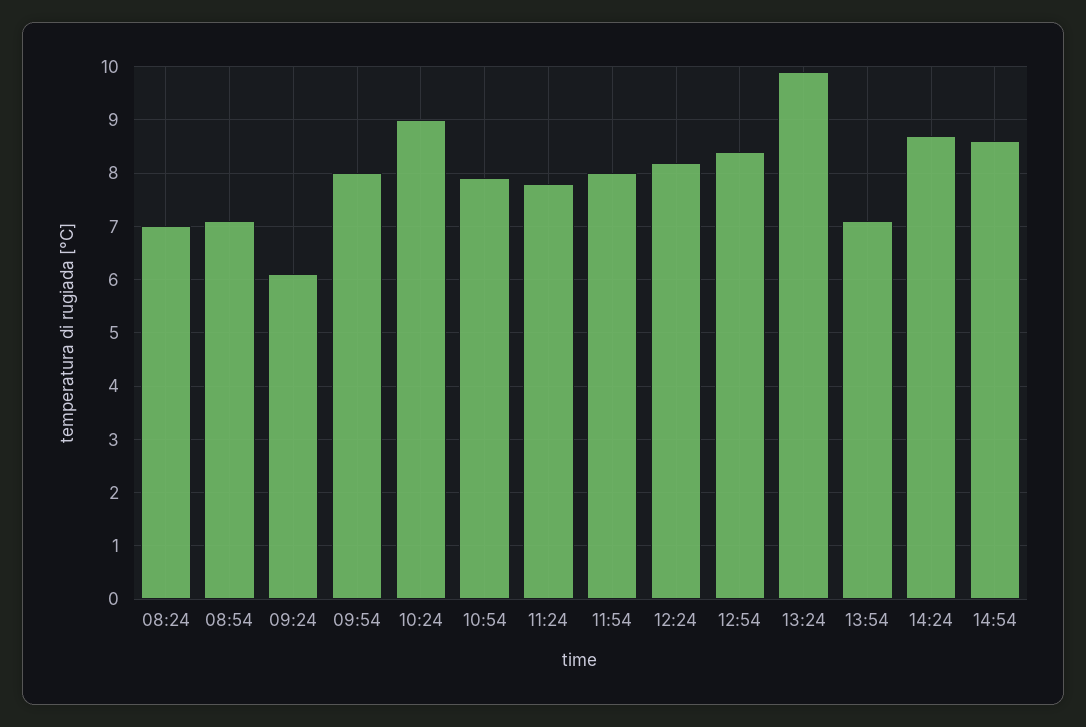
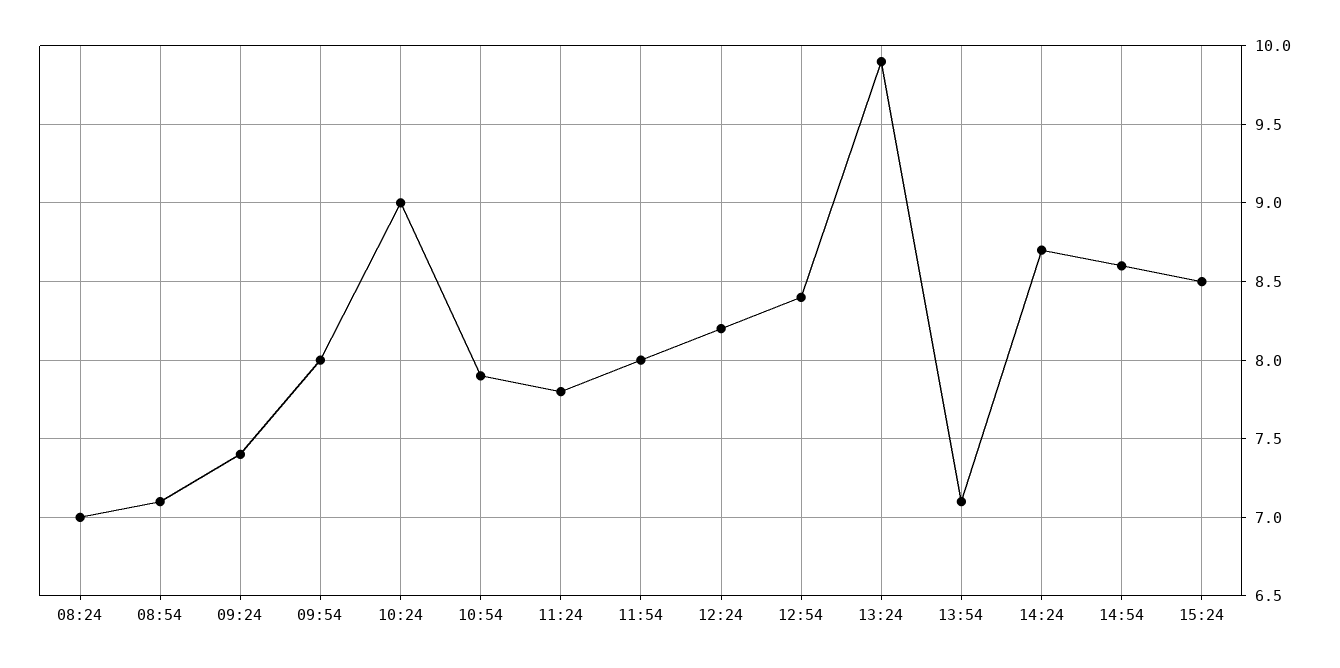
09:24: 6 -> 7.4
15:24: none -> 8.5

